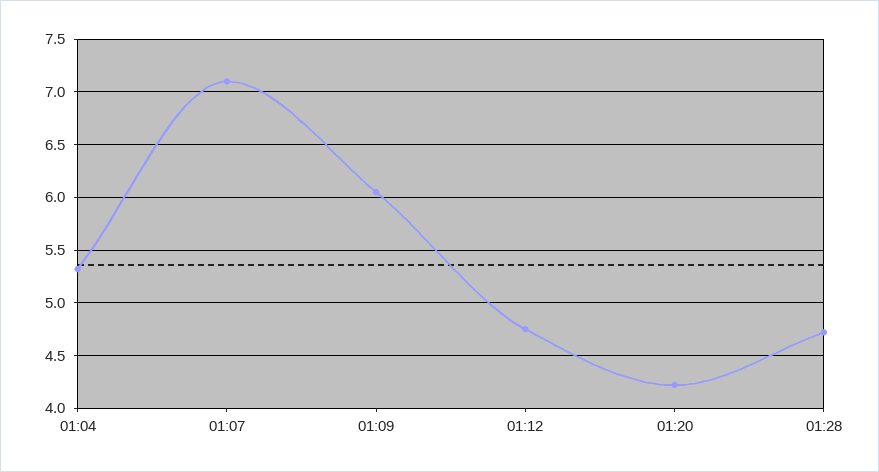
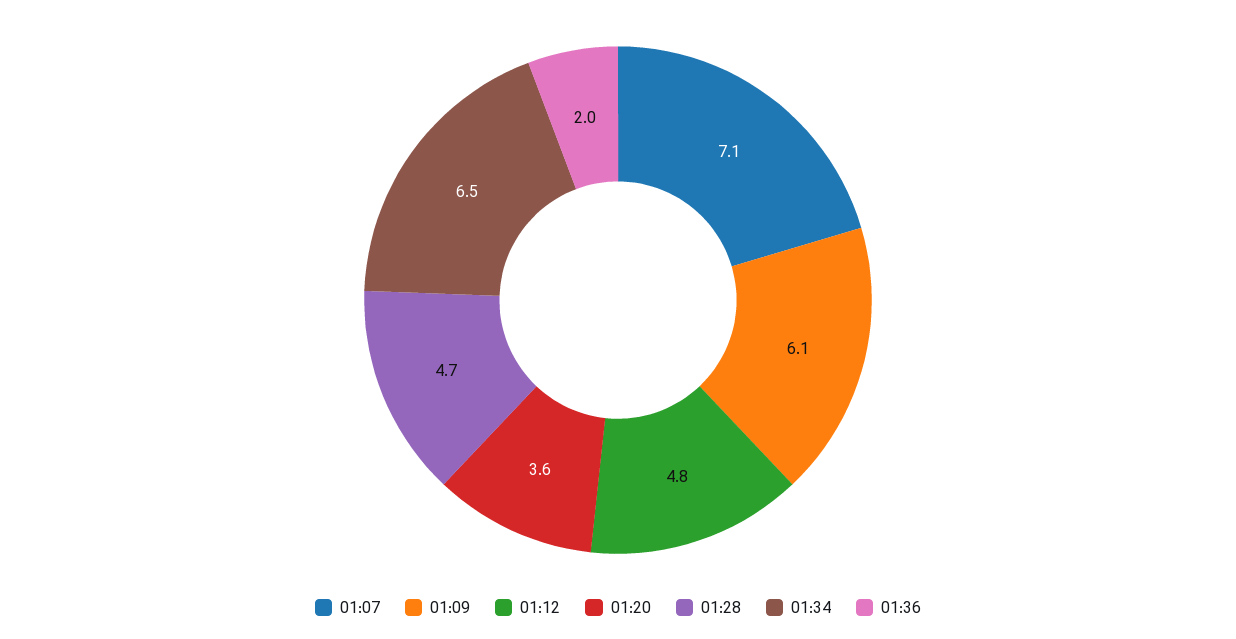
01:04: 5.3 -> none
01:20: 4.2 -> 3.6
01:34: none -> 6.5
01:36: none -> 2

